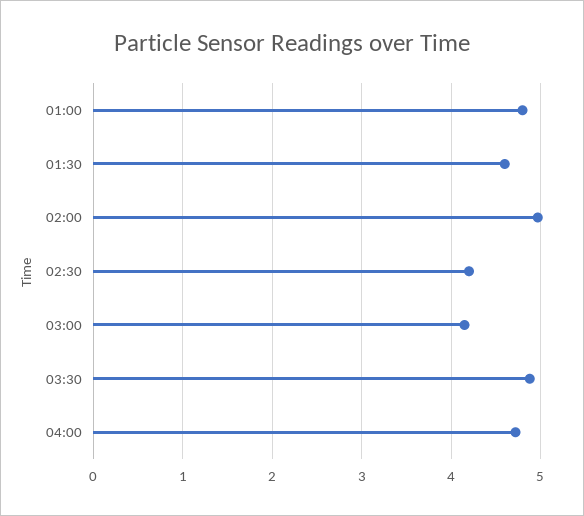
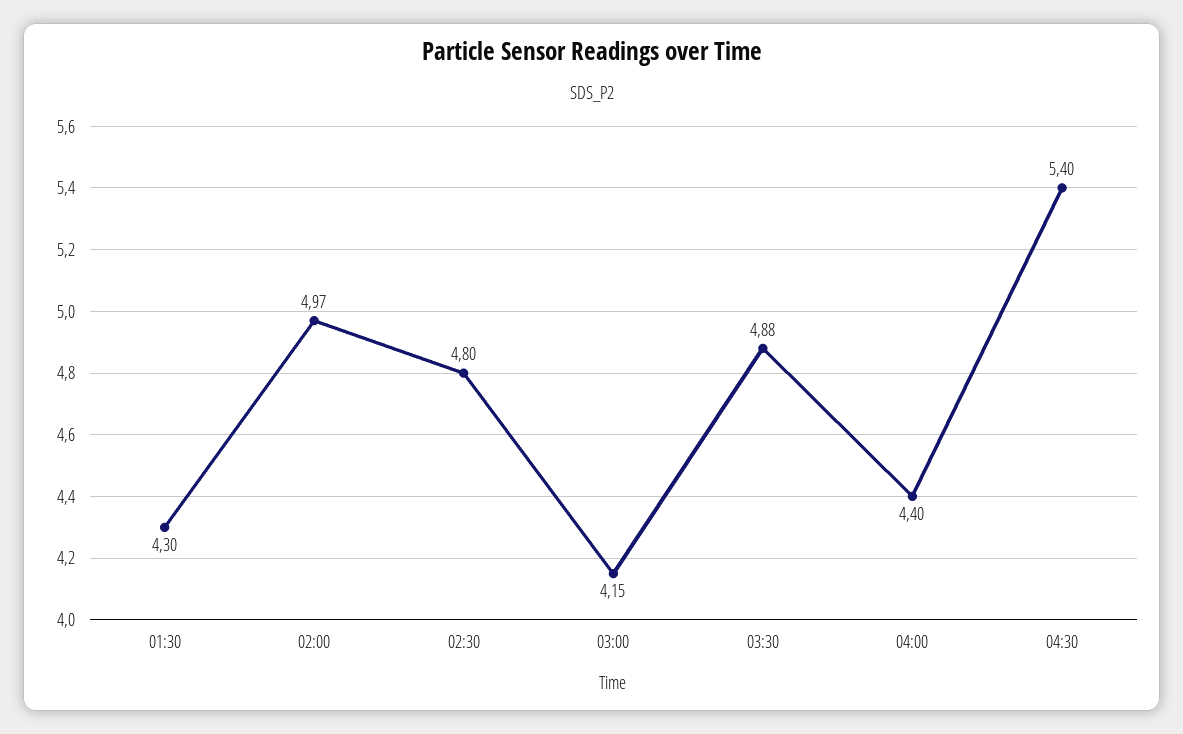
01:00: 4.8 -> none
01:30: 4.6 -> 4.3
02:30: 4.2 -> 4.8
04:00: 4.7 -> 4.4
04:30: none -> 5.4

